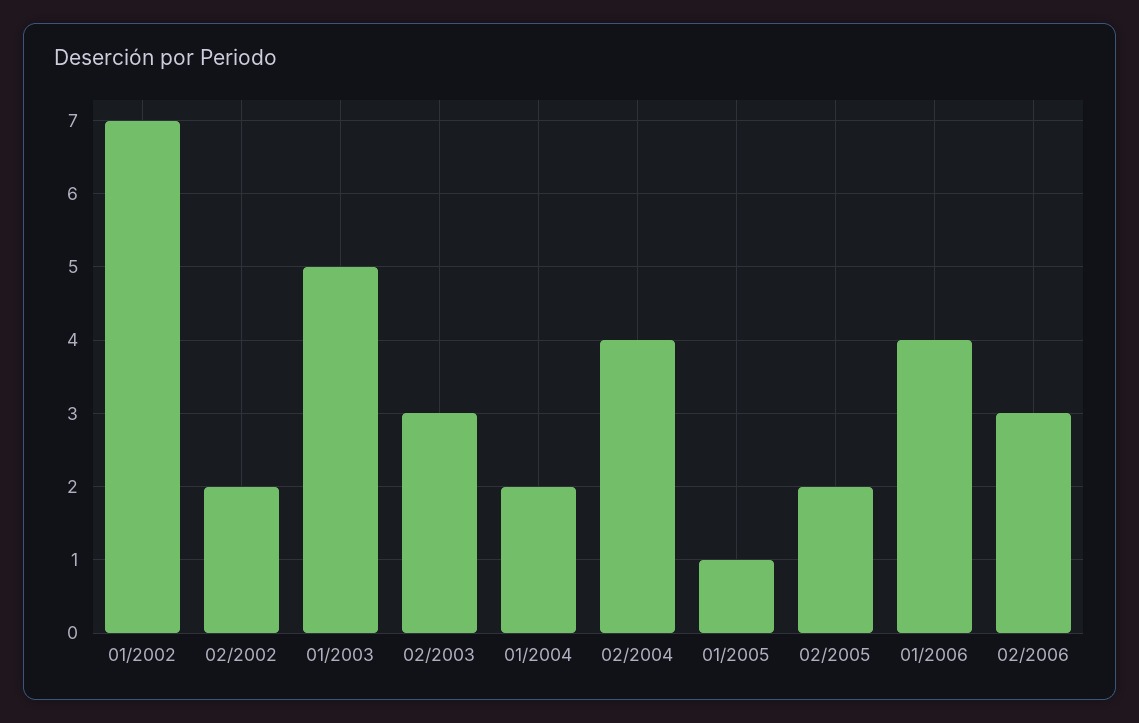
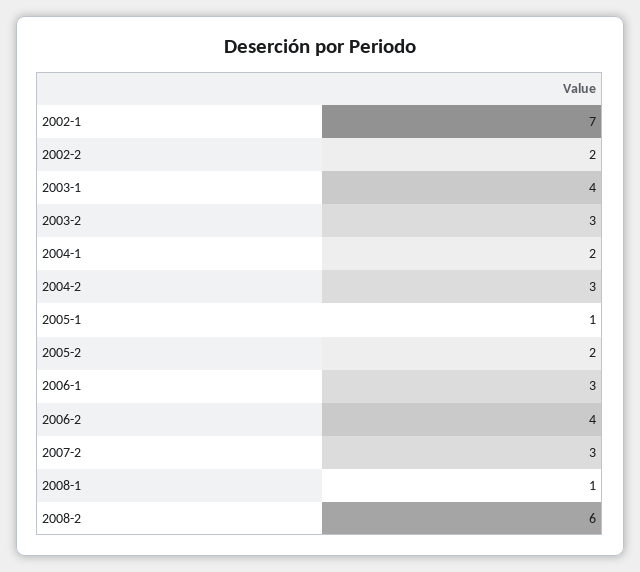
01/2003: 5 -> 4
02/2004: 4 -> 3
01/2006: 4 -> 3
02/2006: 3 -> 4
2007-2: none -> 3
2008-1: none -> 1
2008-2: none -> 6

